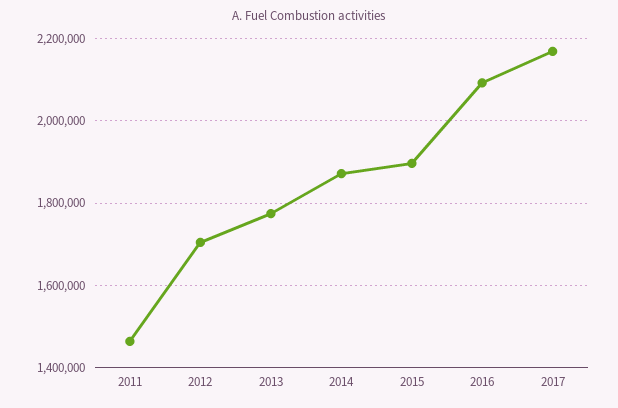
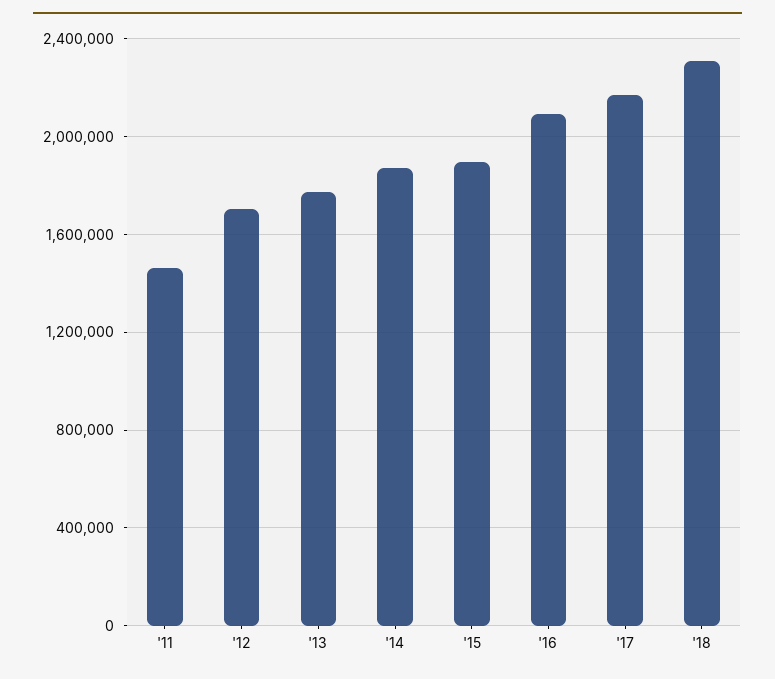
'18: none -> 2300000

